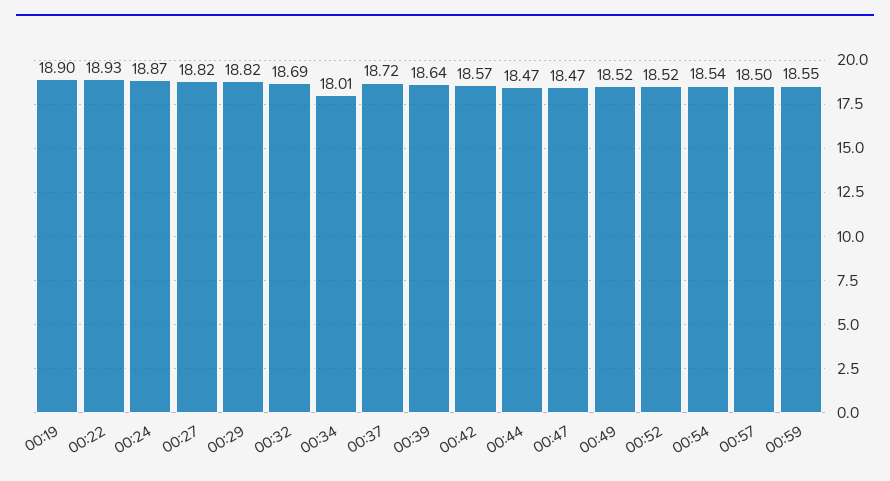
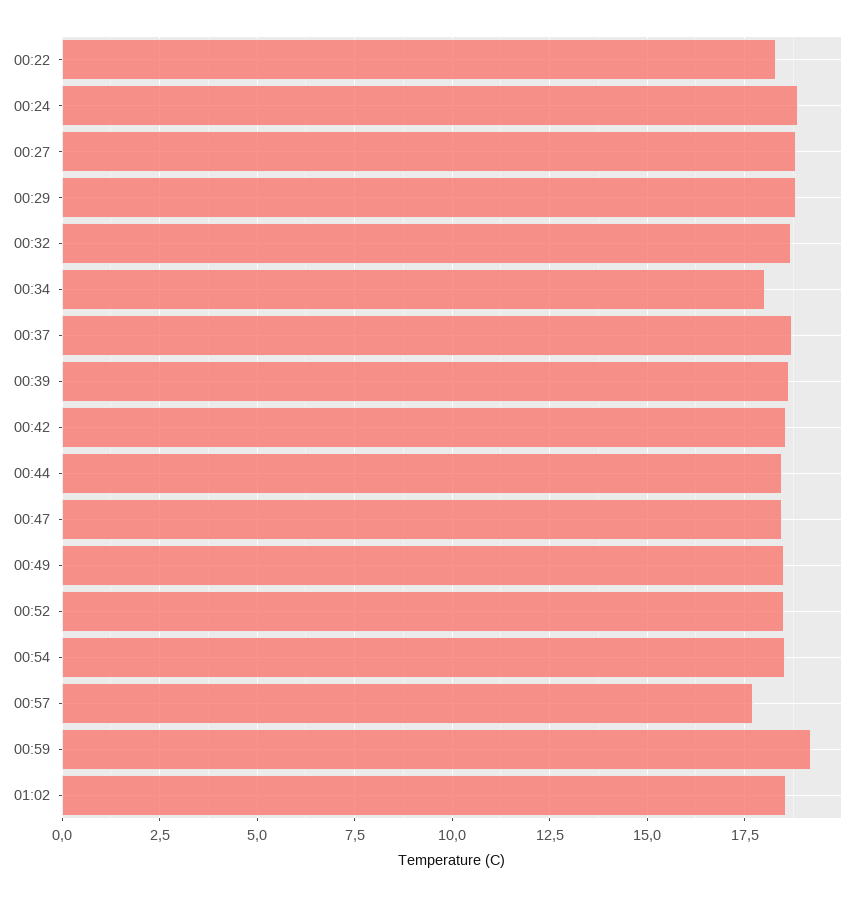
00:19: 18.9 -> none
00:22: 18.93 -> 18.25
00:57: 18.5 -> 17.75
00:59: 18.55 -> 19.25
01:02: none -> 18.5

